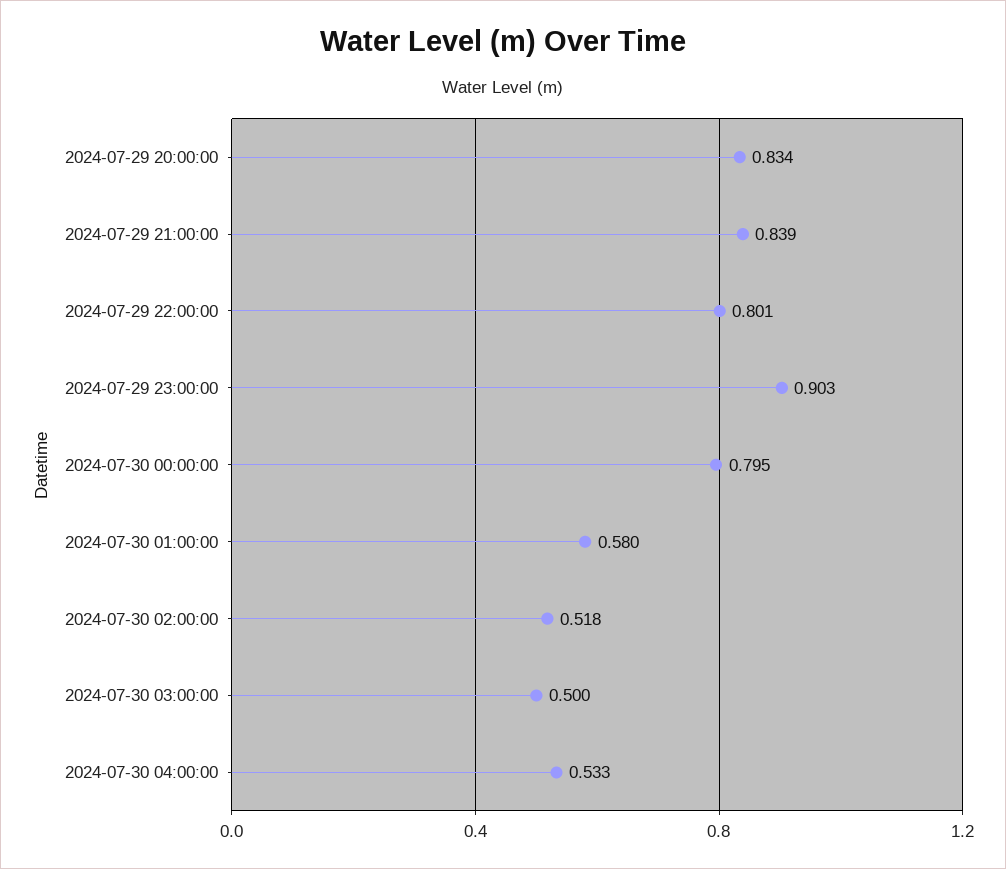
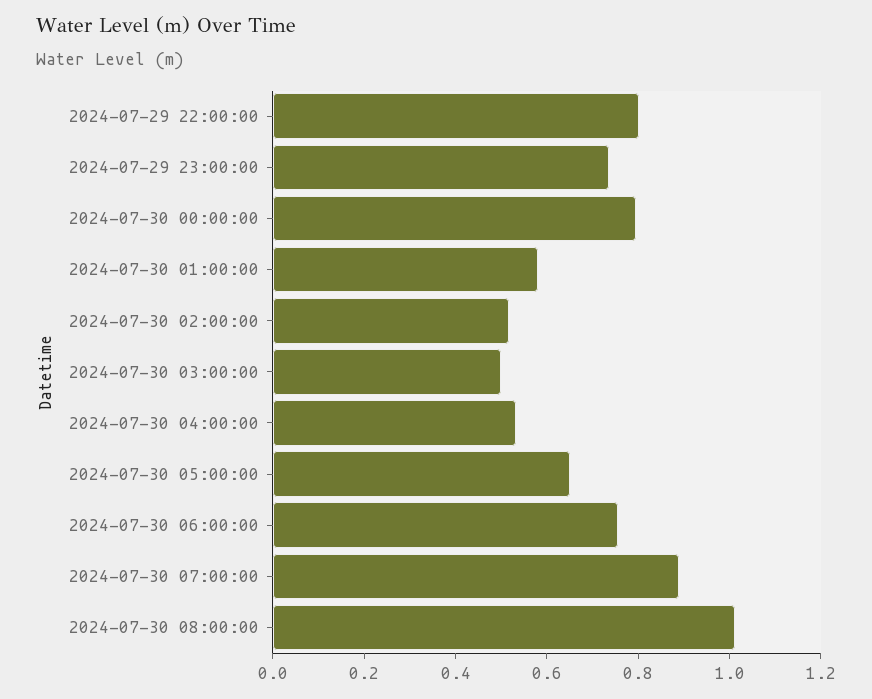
2024-07-29 20:00:00: 0.834 -> none
2024-07-29 21:00:00: 0.839 -> none
2024-07-29 23:00:00: 0.903 -> 0.75
2024-07-30 05:00:00: none -> 0.65
2024-07-30 06:00:00: none -> 0.75
2024-07-30 07:00:00: none -> 0.9
2024-07-30 08:00:00: none -> 1

